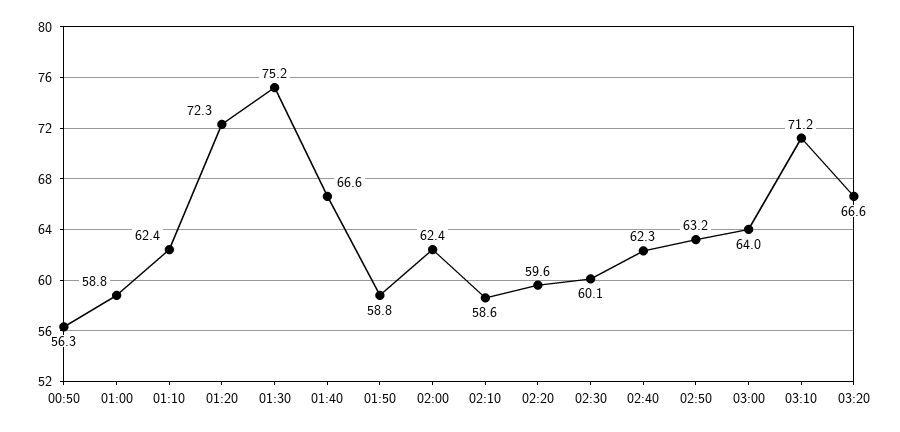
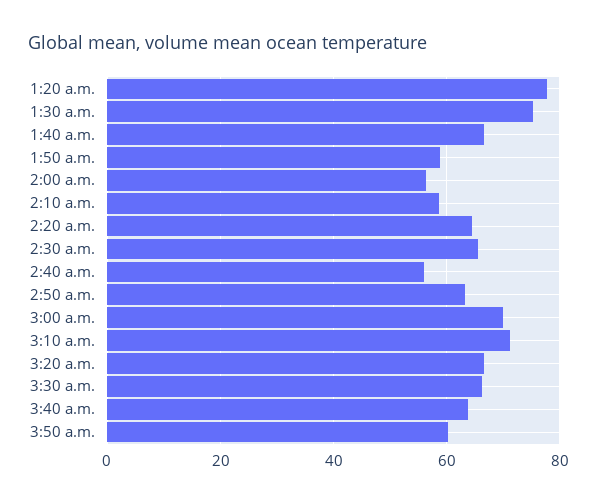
00:50: 56.3 -> none
01:00: 58.8 -> none
01:10: 62.4 -> none
01:20: 72.3 -> 78
02:00: 62.4 -> 56
02:20: 59.6 -> 64
02:30: 60.1 -> 66
02:40: 62.3 -> 56
03:00: 64 -> 70
3:30 a.m.: none -> 66
3:40 a.m.: none -> 64
3:50 a.m.: none -> 60

